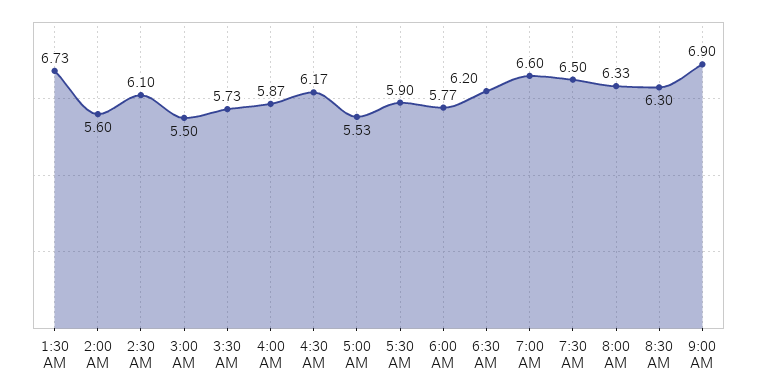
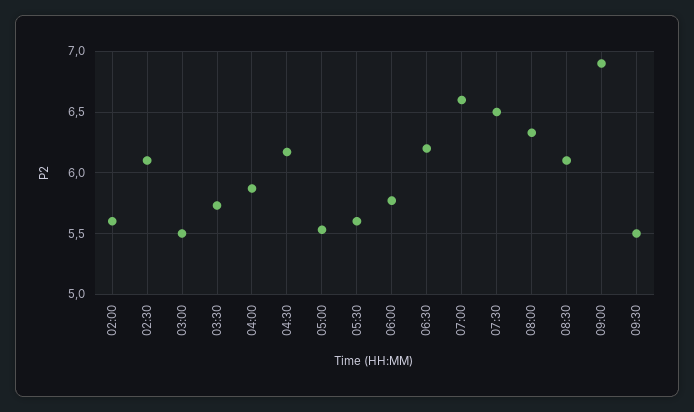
1:30 AM: 6.73 -> none
5:30 AM: 5.9 -> 5.6
8:30 AM: 6.3 -> 6.1
09:30: none -> 5.5

